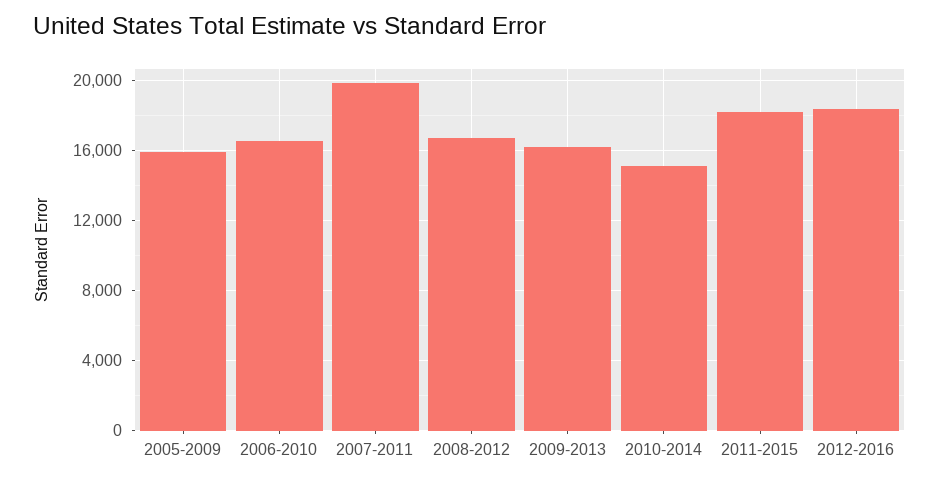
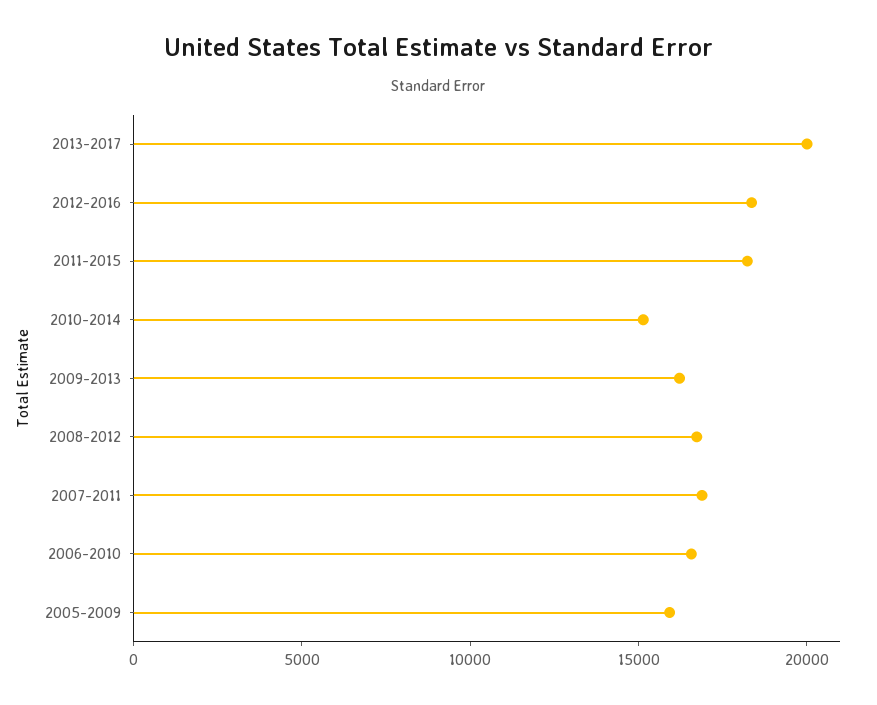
2007-2011: 20000 -> 17000
2013-2017: none -> 20000

